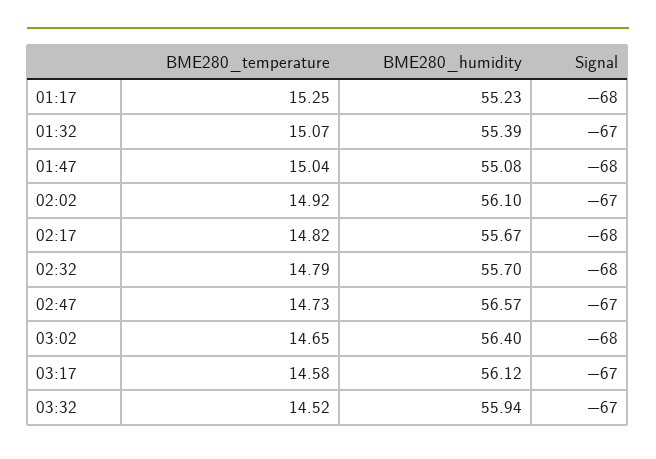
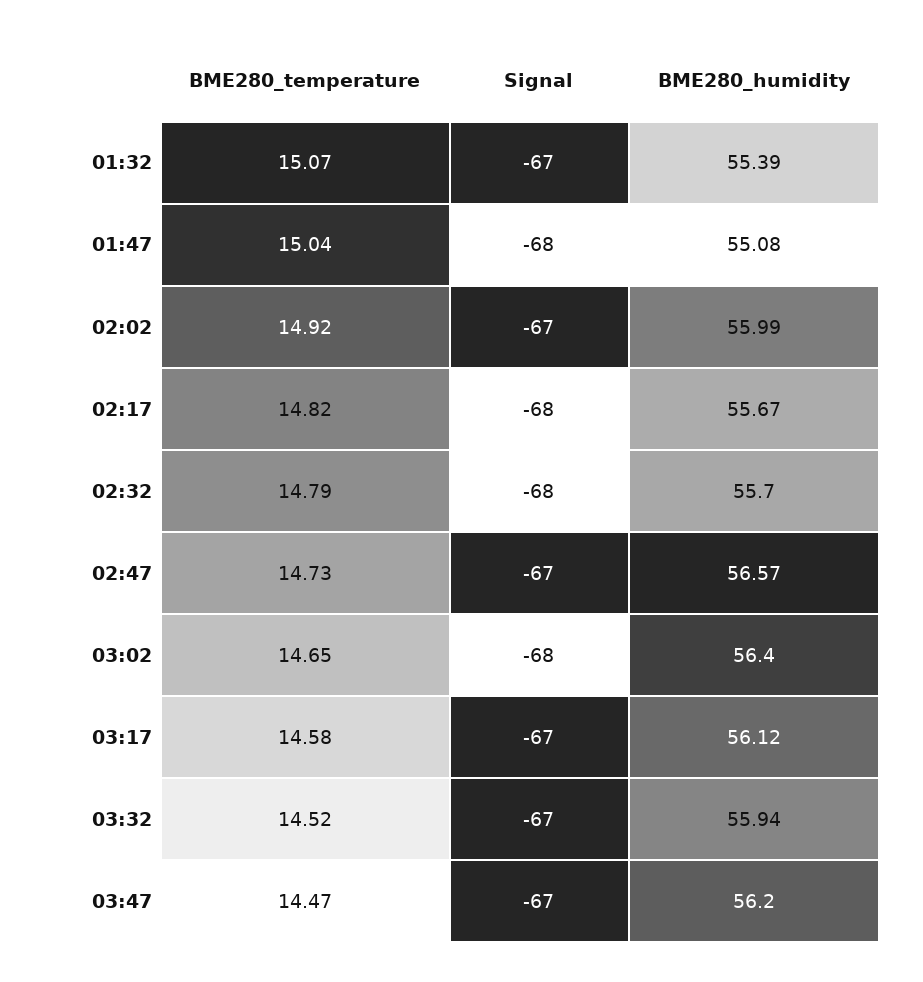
BME280_temperature, 01:17: 15.25 -> none
BME280_humidity, 01:17: 55.23 -> none
Signal, 01:17: -68 -> none
BME280_humidity, 02:02: 56.1 -> 55.99
BME280_temperature, 03:47: none -> 14.47
Signal, 03:47: none -> -67
BME280_humidity, 03:47: none -> 56.2

